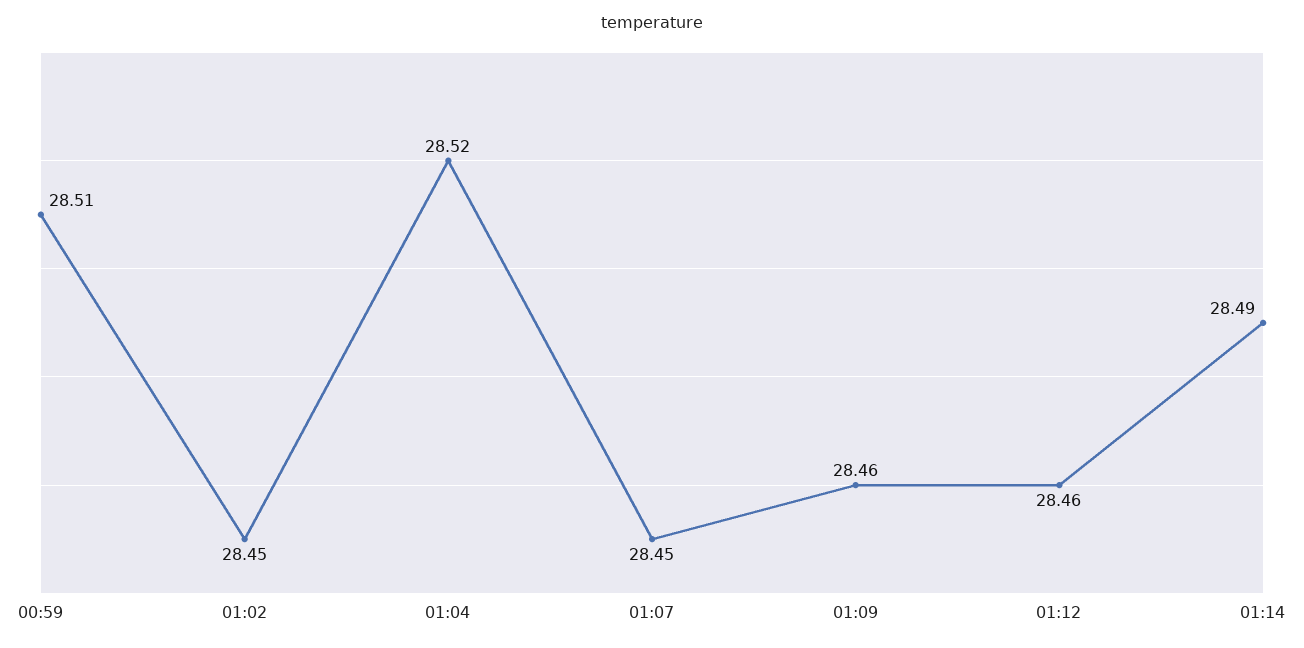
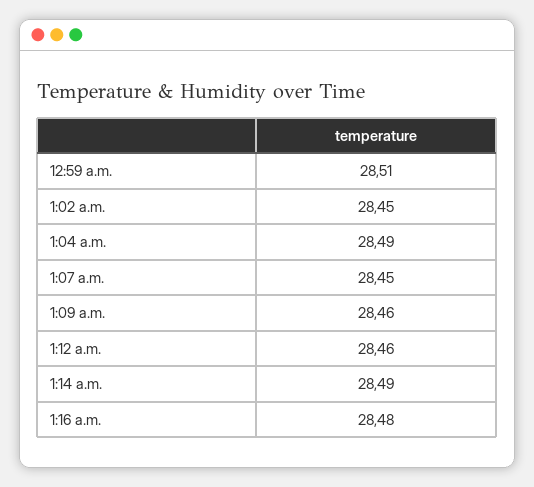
01:04: 28.52 -> 28.49
1:16 a.m.: none -> 28.48

